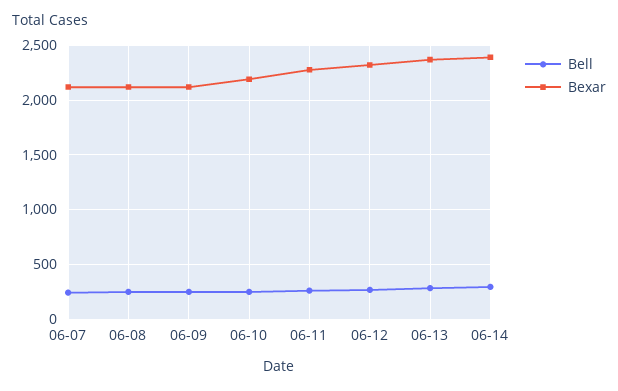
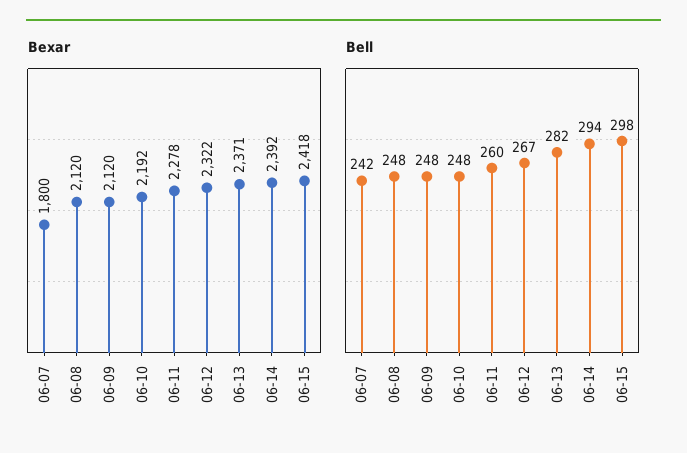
Bexar, 06-07: 2100 -> 1800
Bexar, 06-15: none -> 2418
Bell, 06-15: none -> 298

